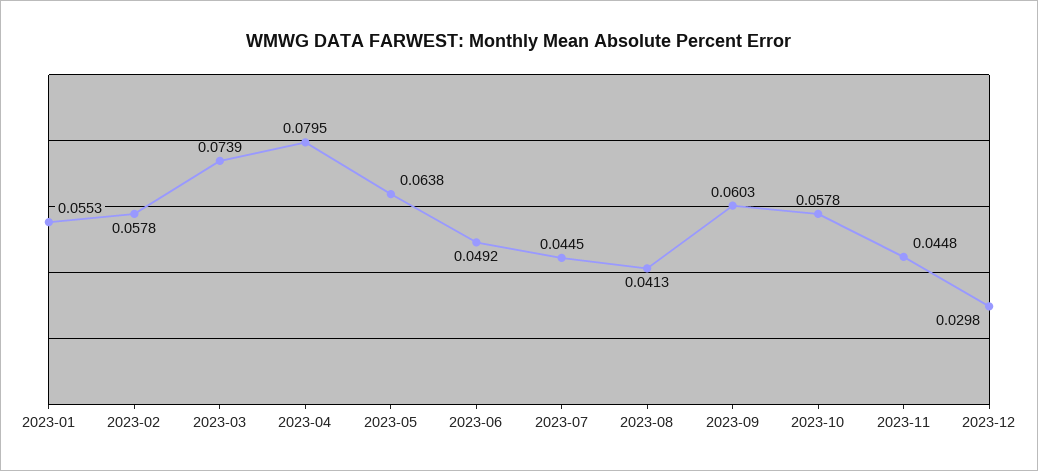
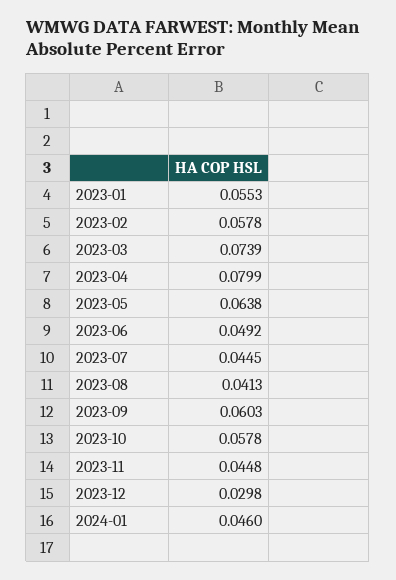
2023-04: 0.0795 -> 0.0799
2024-01: none -> 0.046

